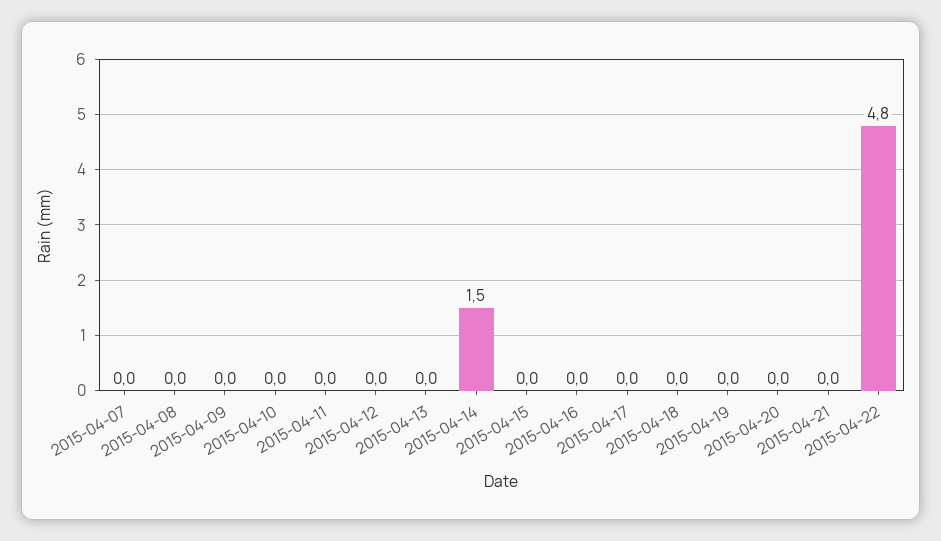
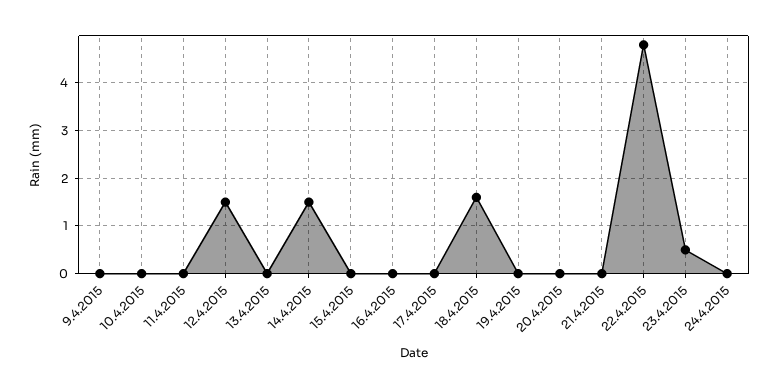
2015-04-07: 0 -> none
2015-04-08: 0 -> none
2015-04-12: 0 -> 1.5
2015-04-18: 0 -> 1.5
23.4.2015: none -> 0.5
24.4.2015: none -> 0

